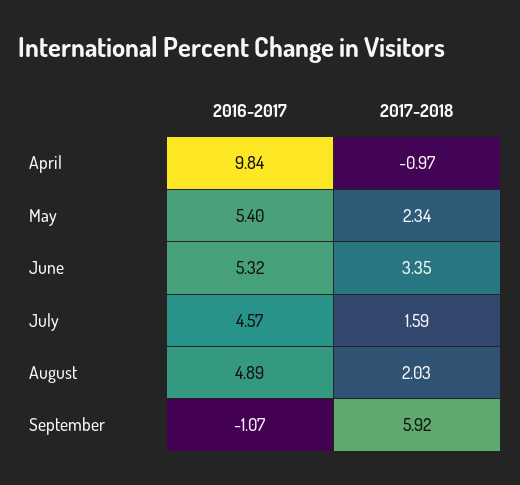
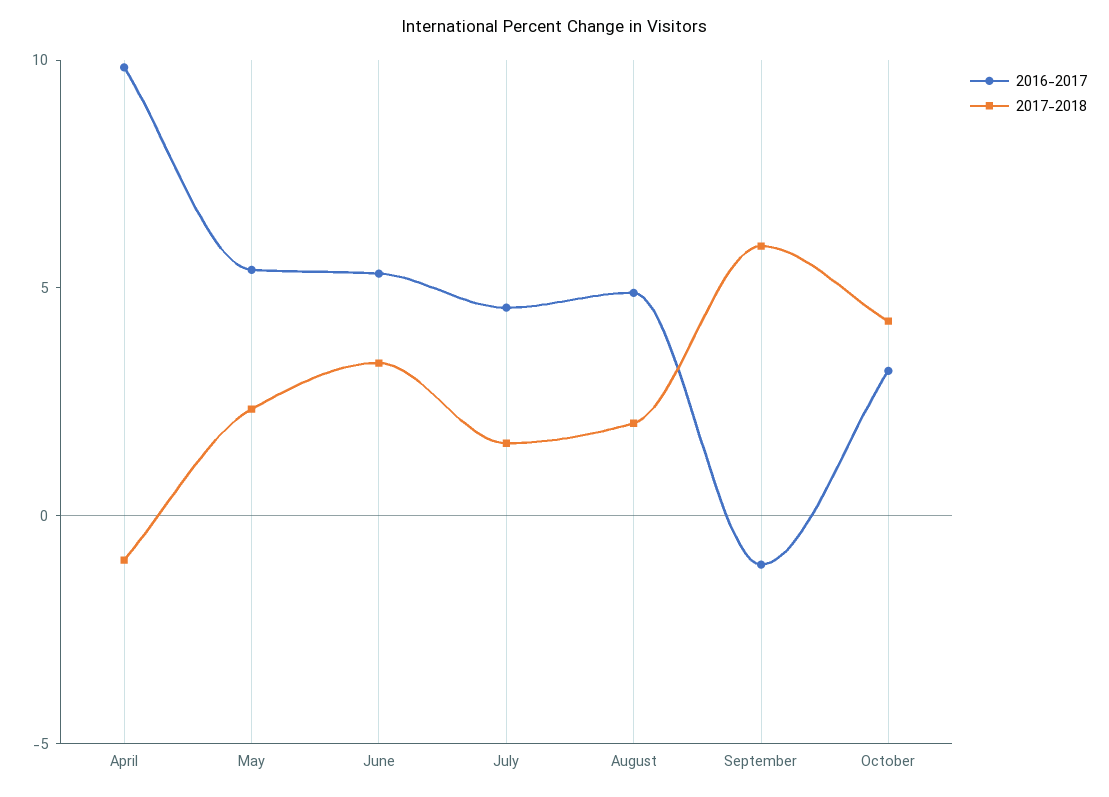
2016-2017, October: none -> 3
2017-2018, October: none -> 4

